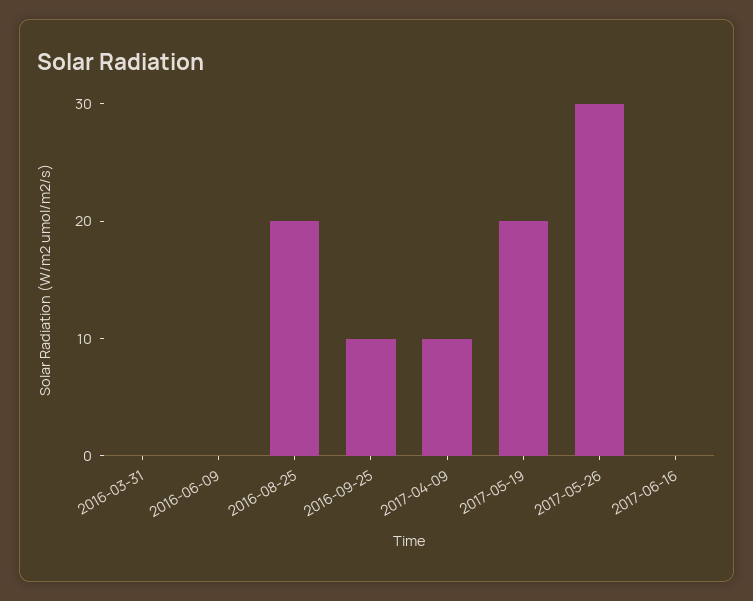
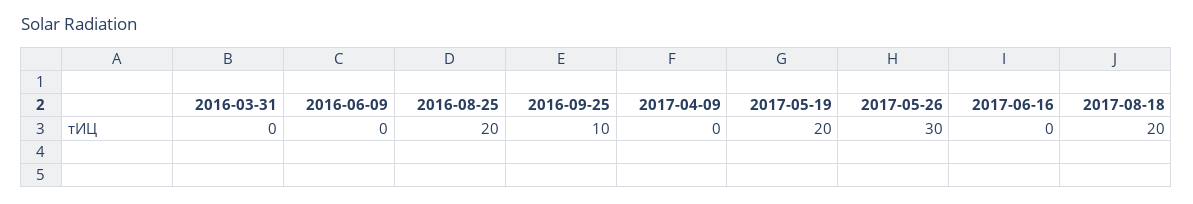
2017-04-09: 10 -> 0
2017-08-18: none -> 20

